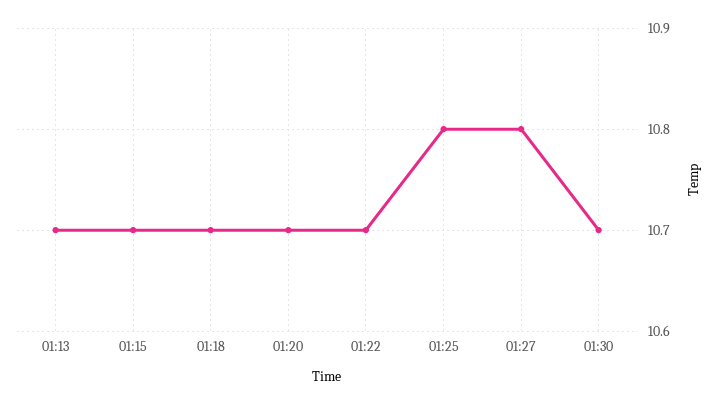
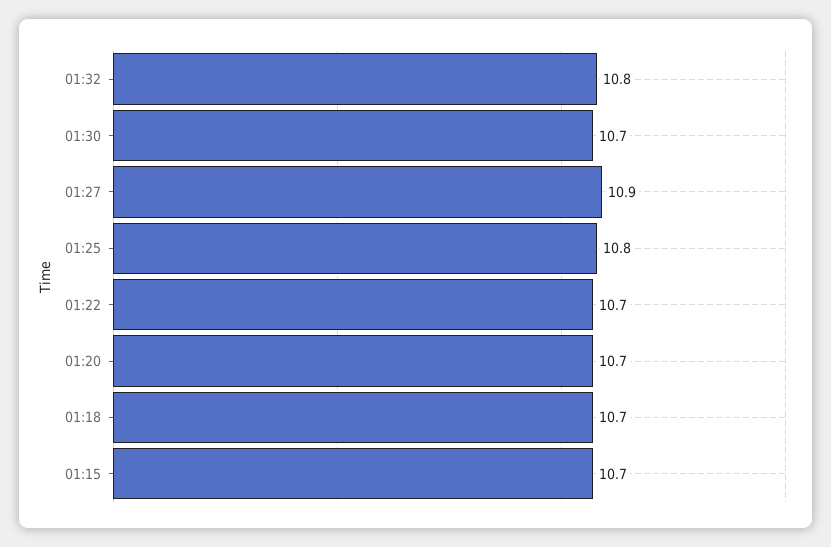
01:13: 10.7 -> none
01:27: 10.8 -> 10.9
01:32: none -> 10.8

